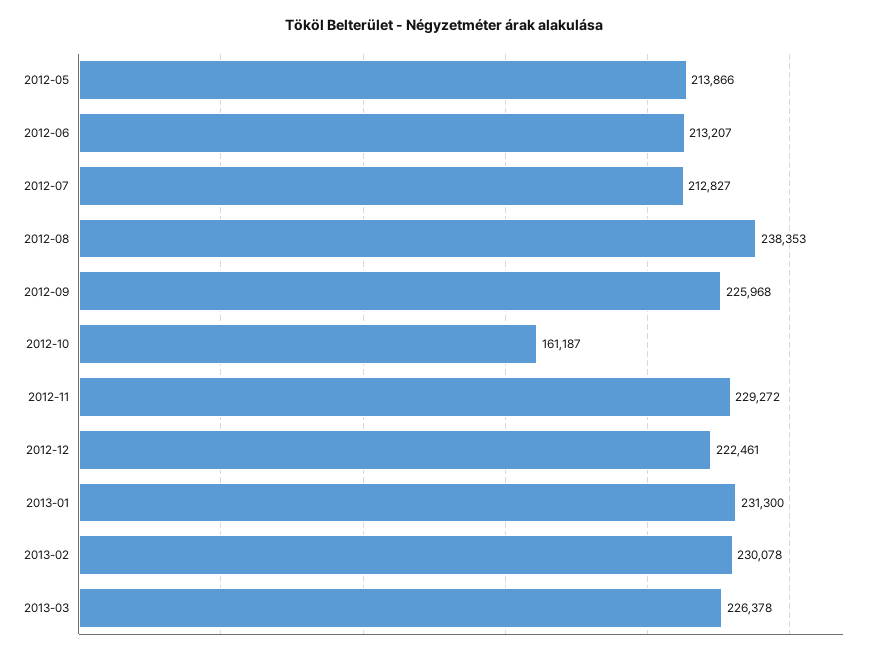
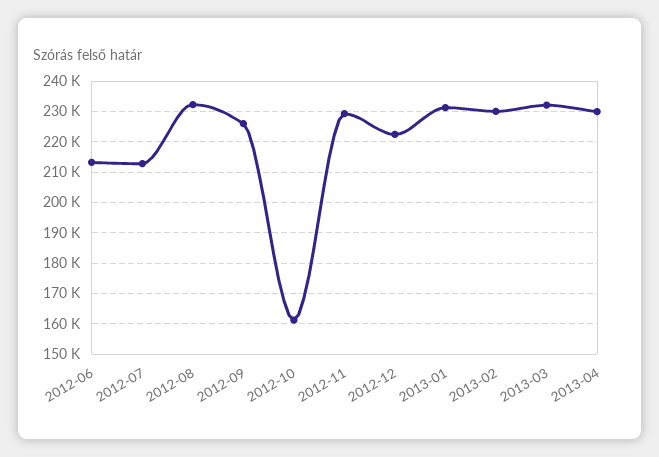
2012-05: 213866 -> none
2012-08: 238353 -> 232000
2013-03: 226378 -> 232000
2013-04: none -> 230000

